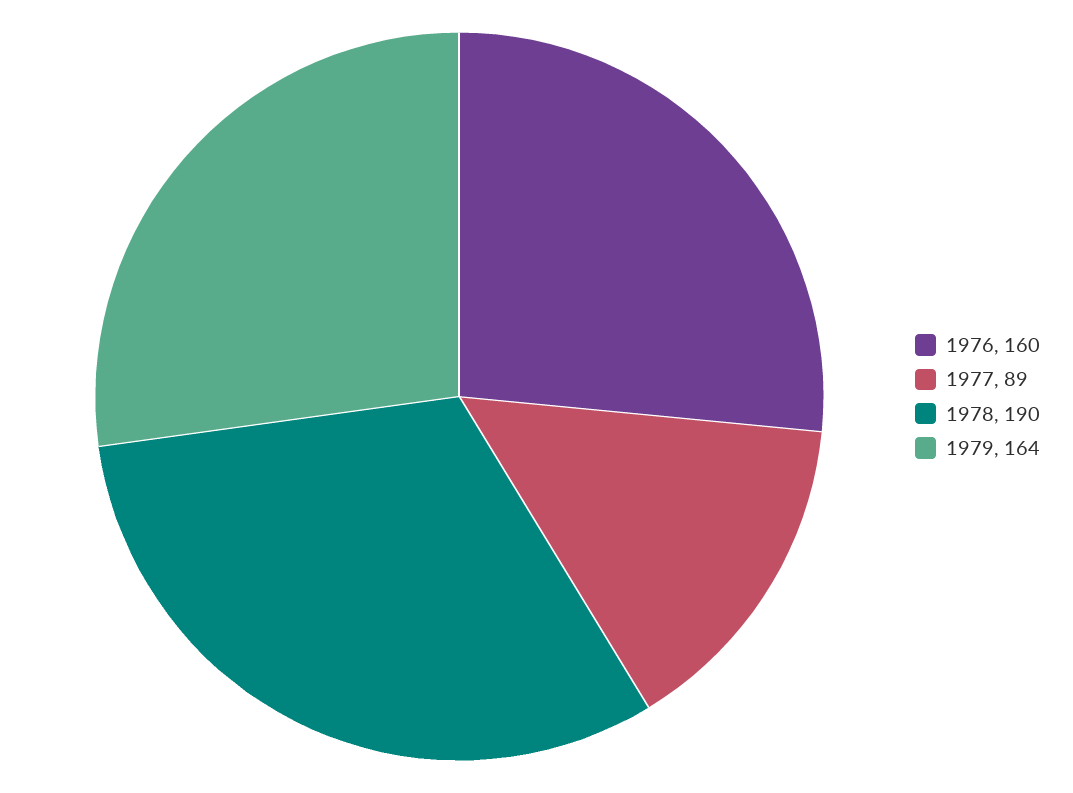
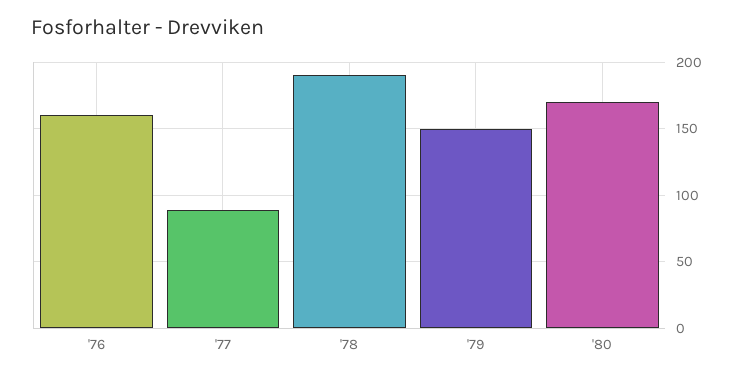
1979: 164 -> 150
'80: none -> 170

